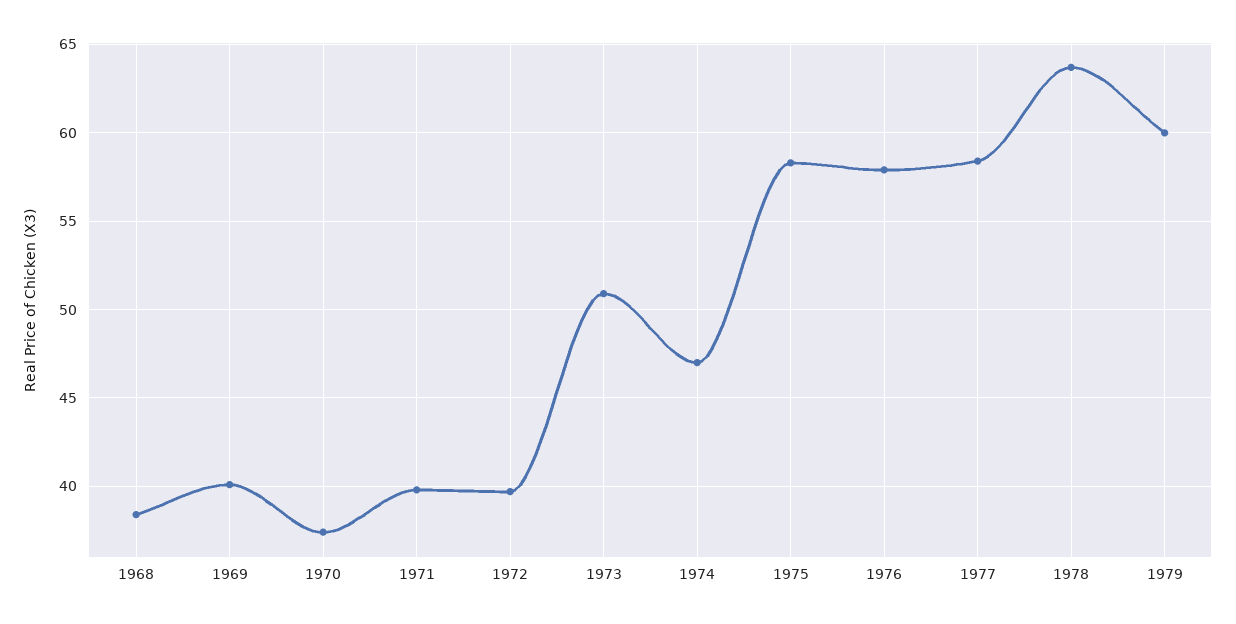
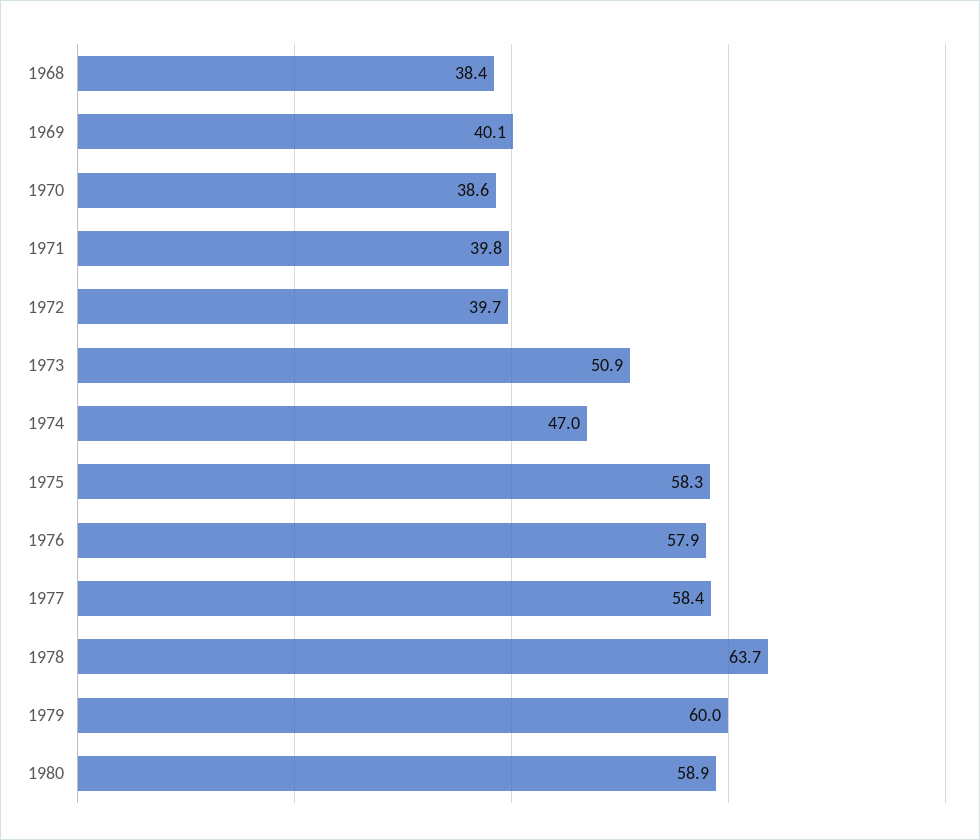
1970: 37.5 -> 38.6
1980: none -> 58.9

